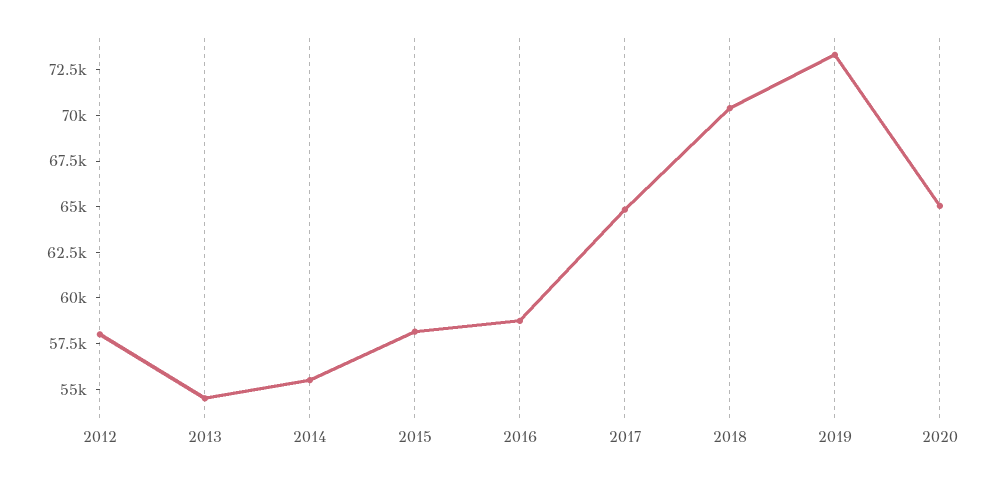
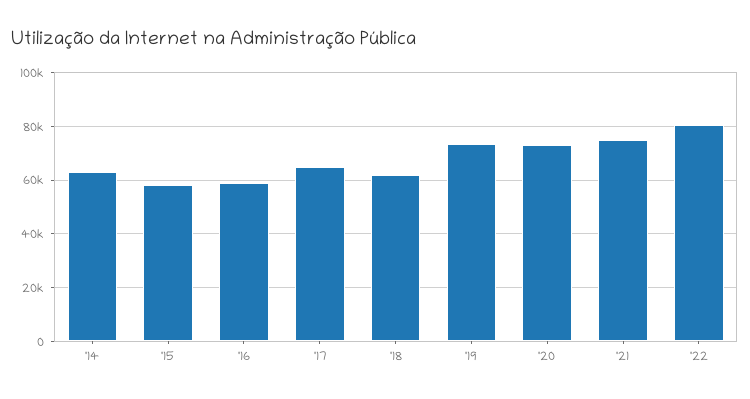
2012: 58000 -> none
2013: 54500 -> none
2014: 55500 -> 62500
2018: 70500 -> 62500
2020: 65000 -> 72500
'21: none -> 75000
'22: none -> 80000

